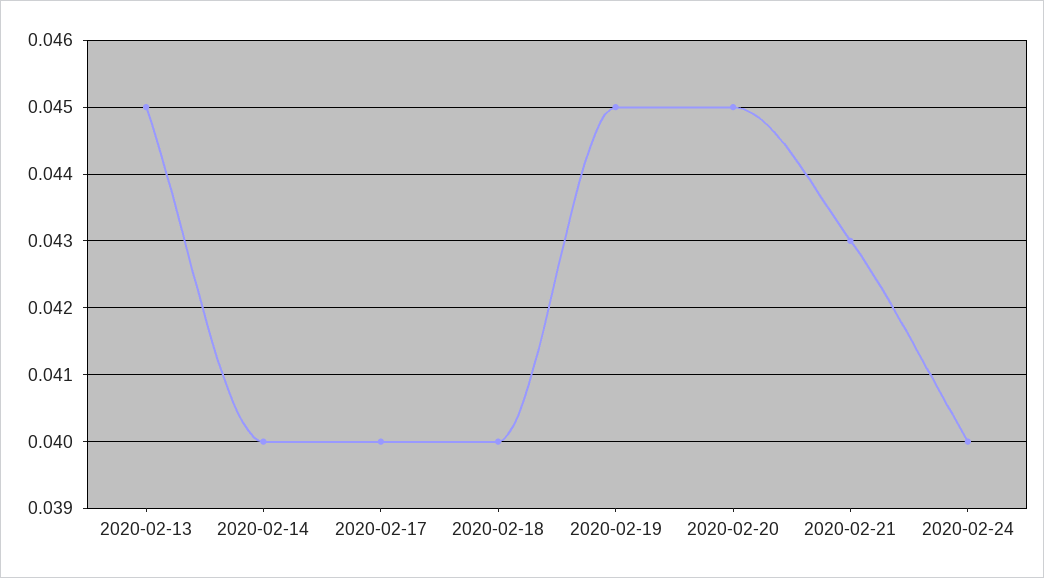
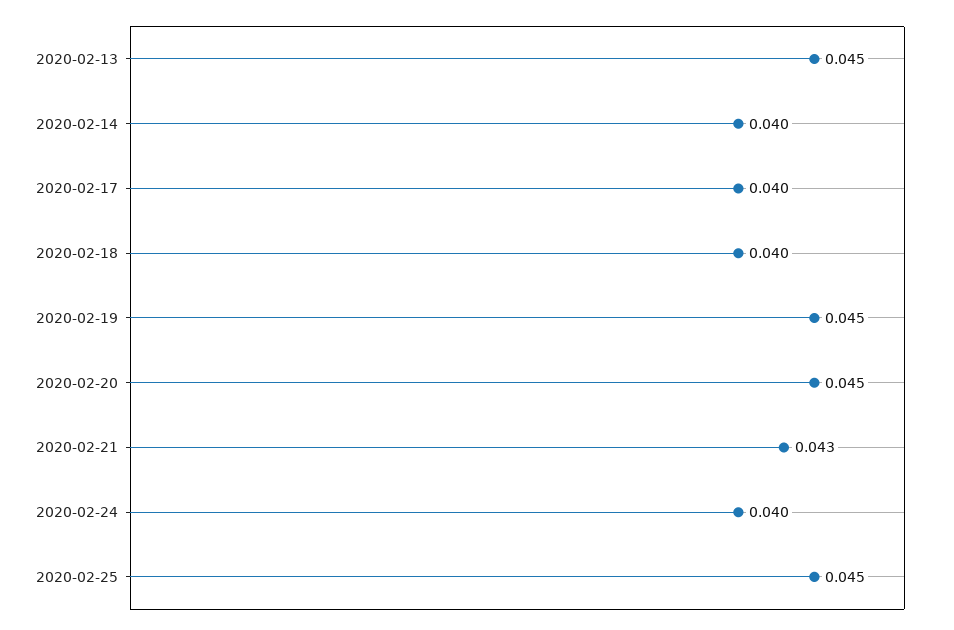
2020-02-25: none -> 0.045

